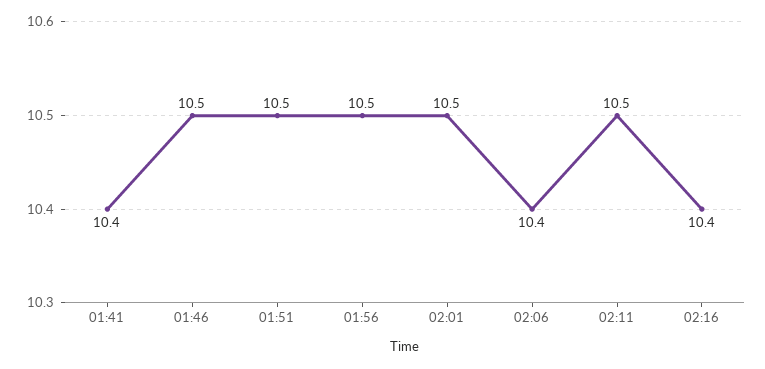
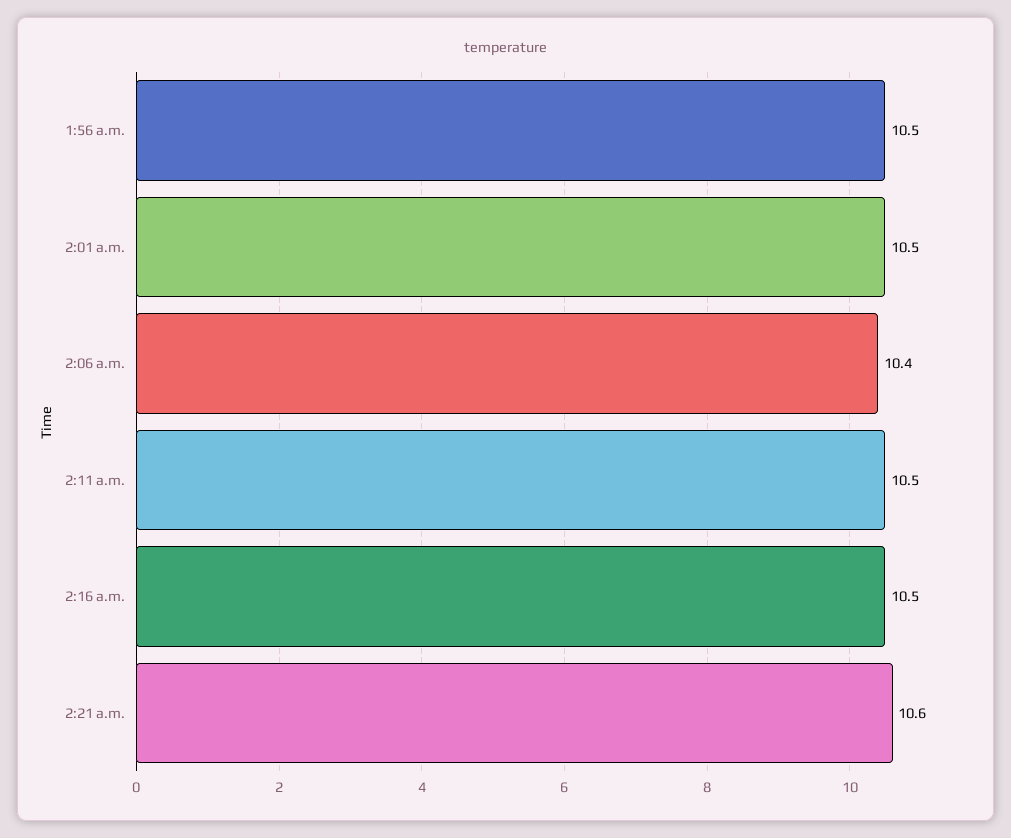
01:41: 10.4 -> none
01:46: 10.5 -> none
01:51: 10.5 -> none
02:16: 10.4 -> 10.5
2:21 a.m.: none -> 10.6

